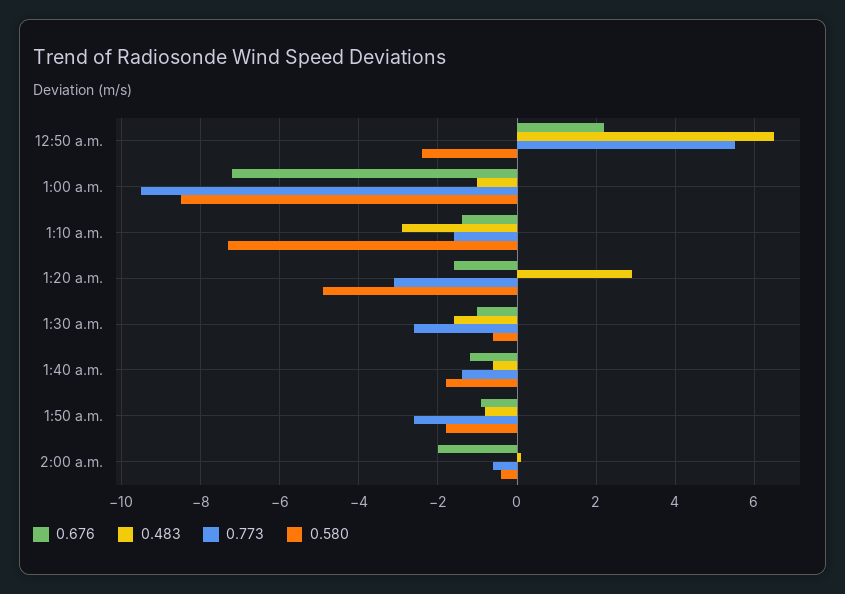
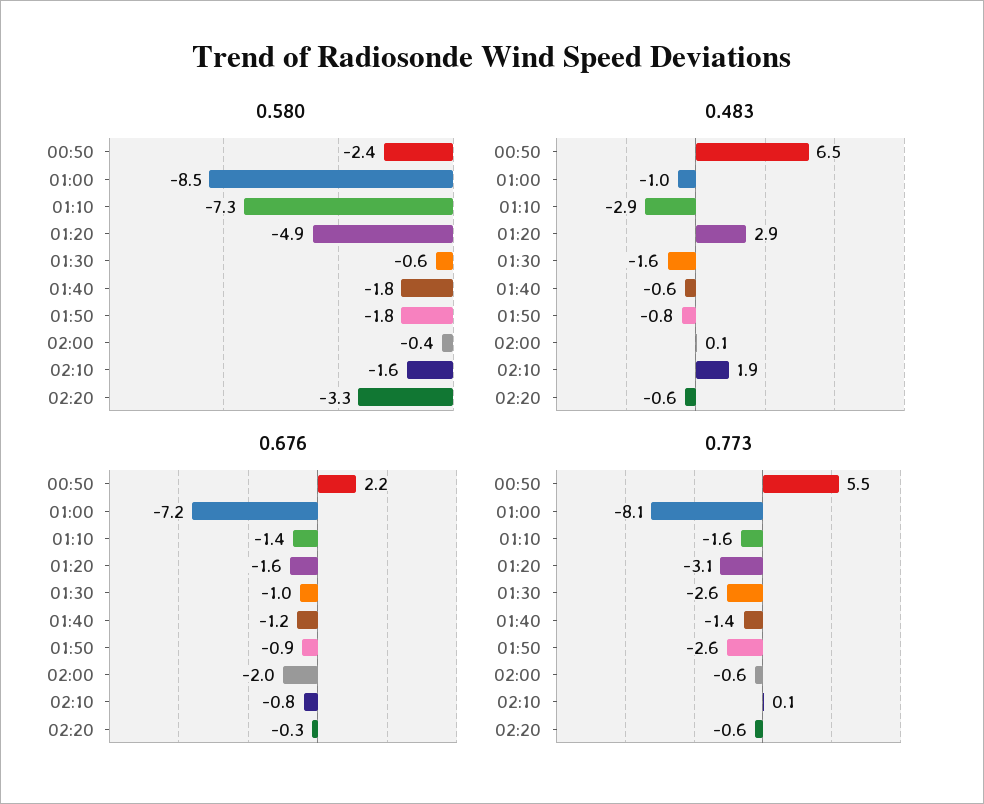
0.773, 1:00 a.m.: -9.5 -> -8.1
0.580, 02:10: none -> -1.6
0.580, 02:20: none -> -3.3
0.483, 02:10: none -> 1.9
0.483, 02:20: none -> -0.6
0.676, 02:10: none -> -0.8
0.676, 02:20: none -> -0.3
0.773, 02:10: none -> 0.1
0.773, 02:20: none -> -0.6

